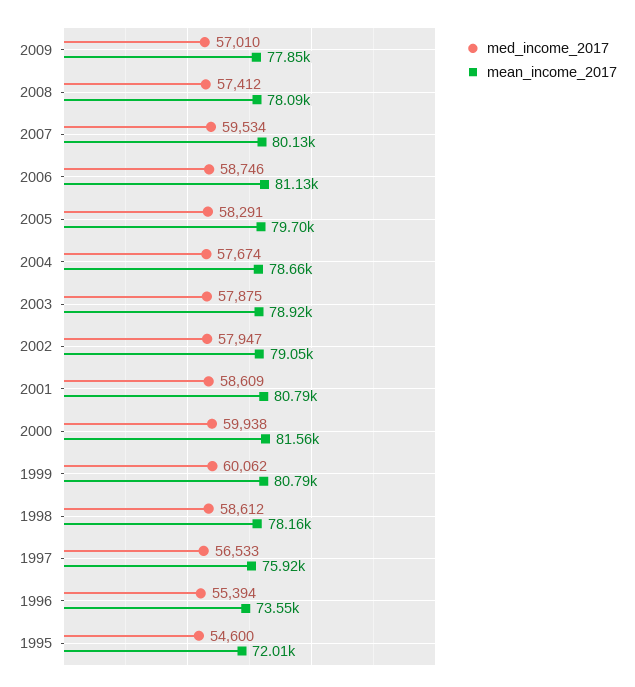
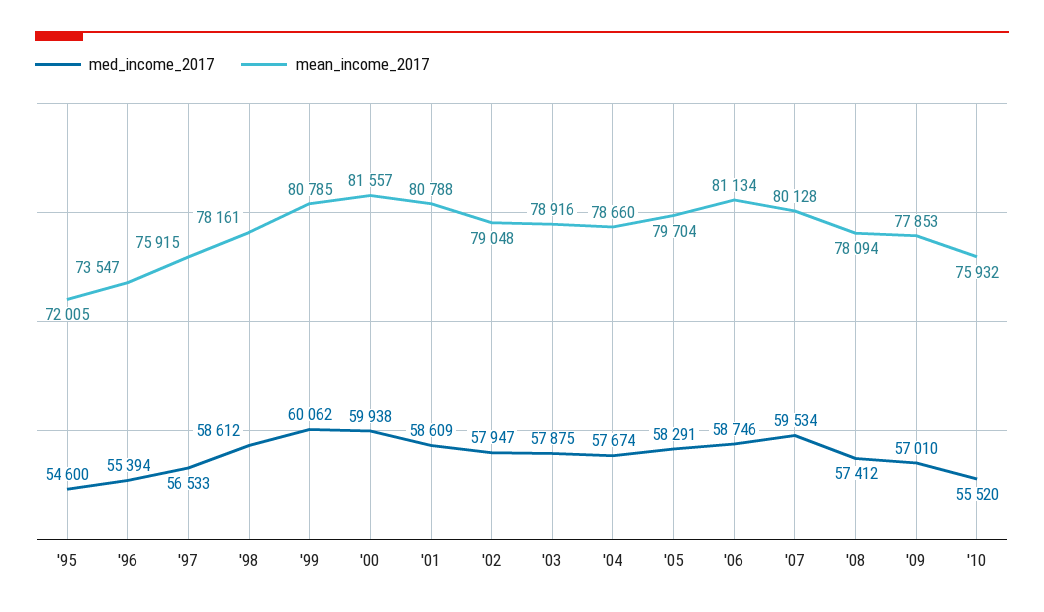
med_income_2017, '10: none -> 55520
mean_income_2017, '10: none -> 75932

